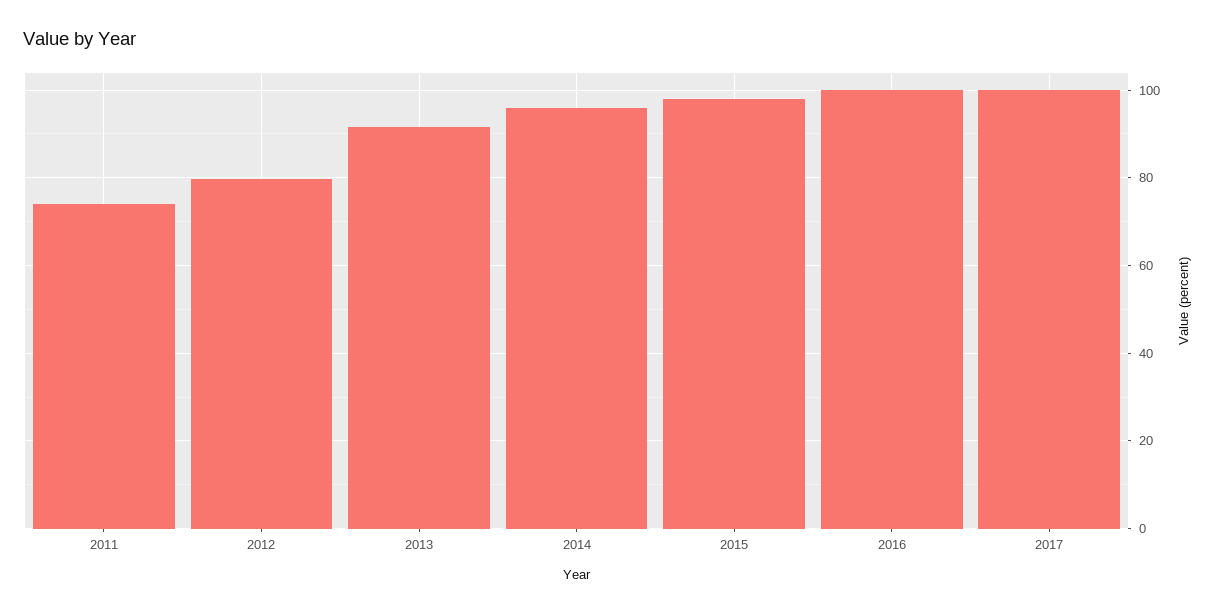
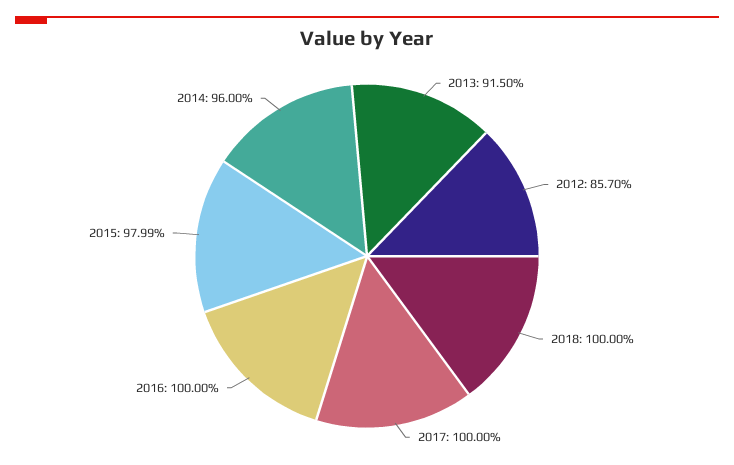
2011: 74 -> none
2012: 80 -> 85.7
2018: none -> 100

